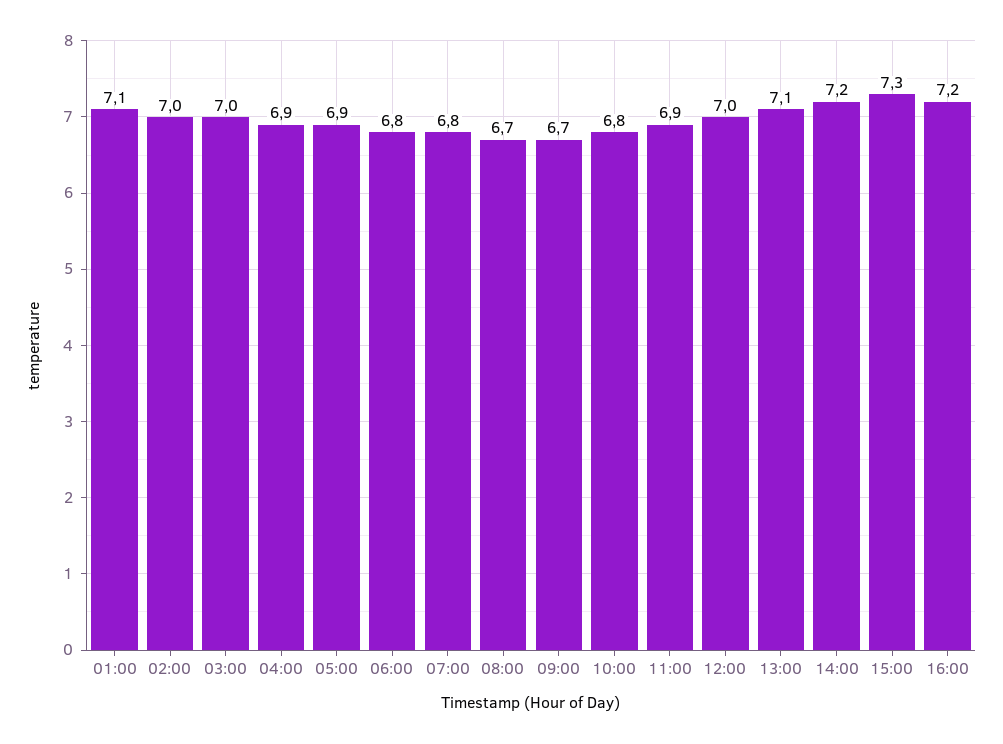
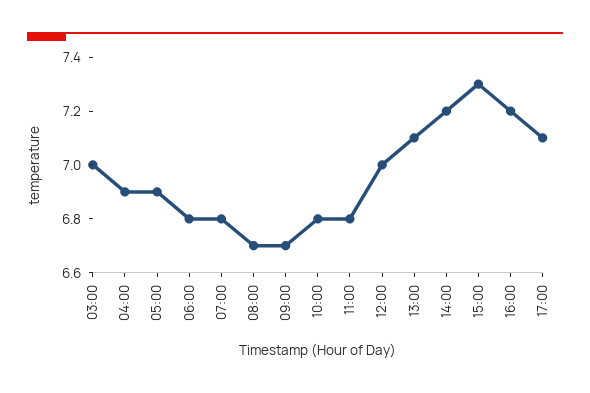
01:00: 7.1 -> none
02:00: 7 -> none
11:00: 6.9 -> 6.8
17:00: none -> 7.1

